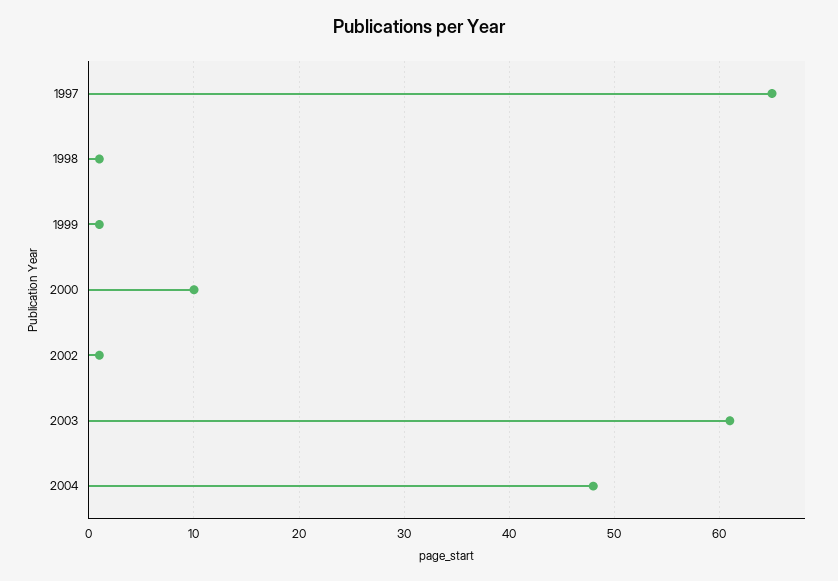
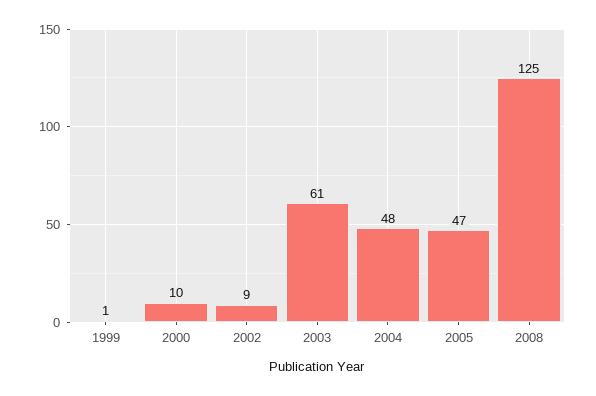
1997: 65 -> none
1998: 1 -> none
2002: 1 -> 9
2005: none -> 47
2008: none -> 125

